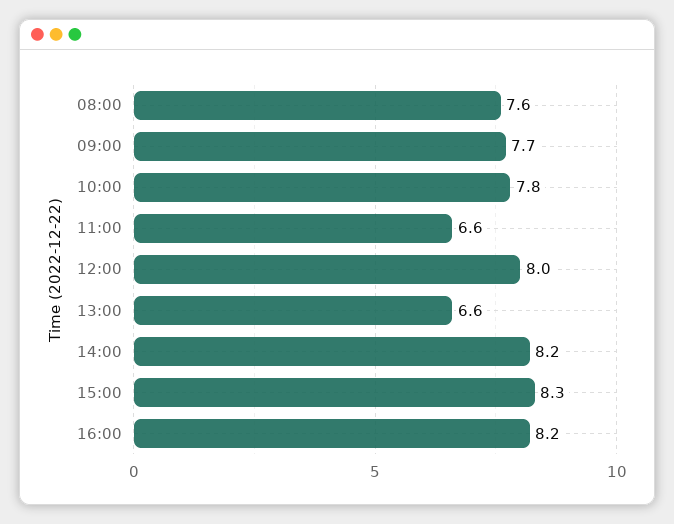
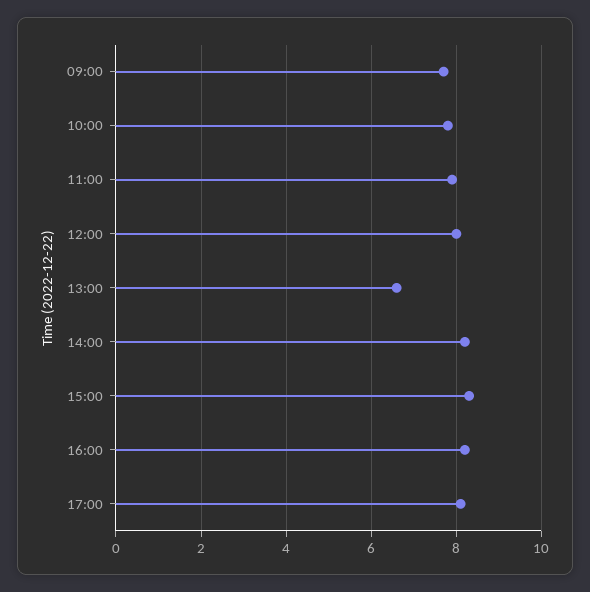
08:00: 7.6 -> none
11:00: 6.6 -> 8
17:00: none -> 8

